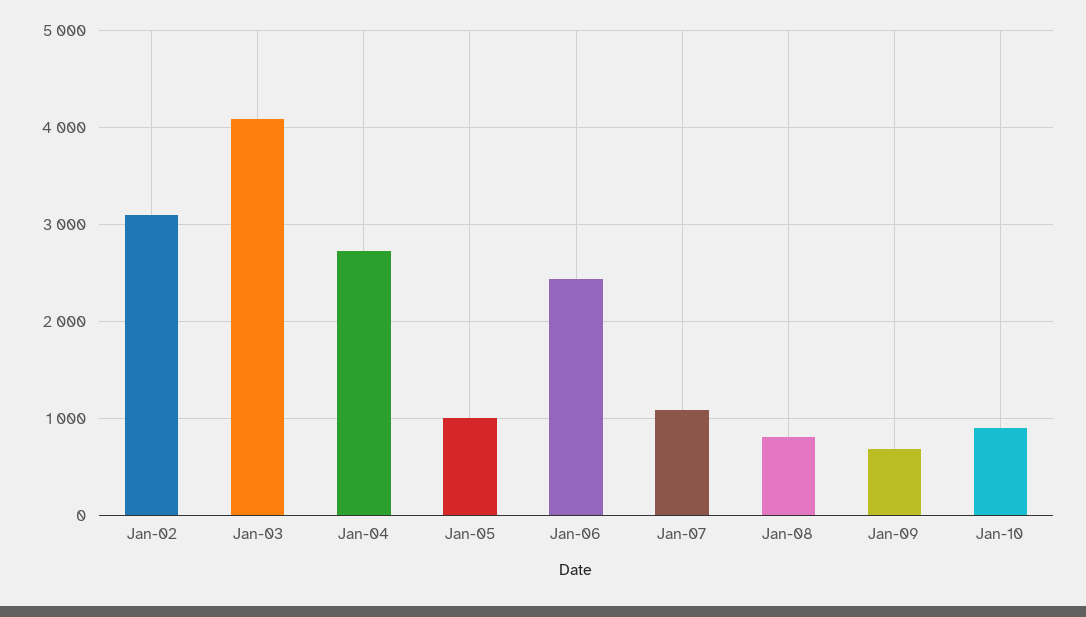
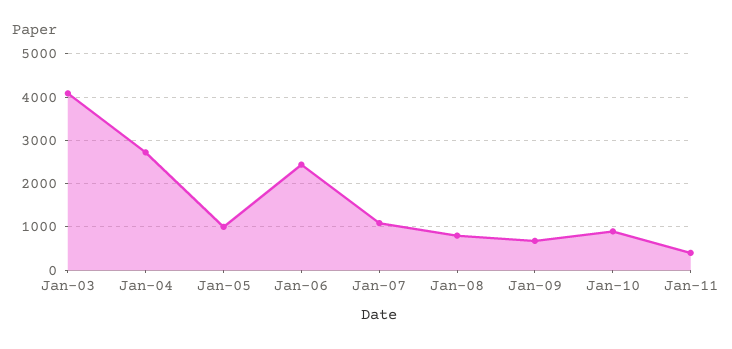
Jan-02: 3100 -> none
Jan-11: none -> 400

